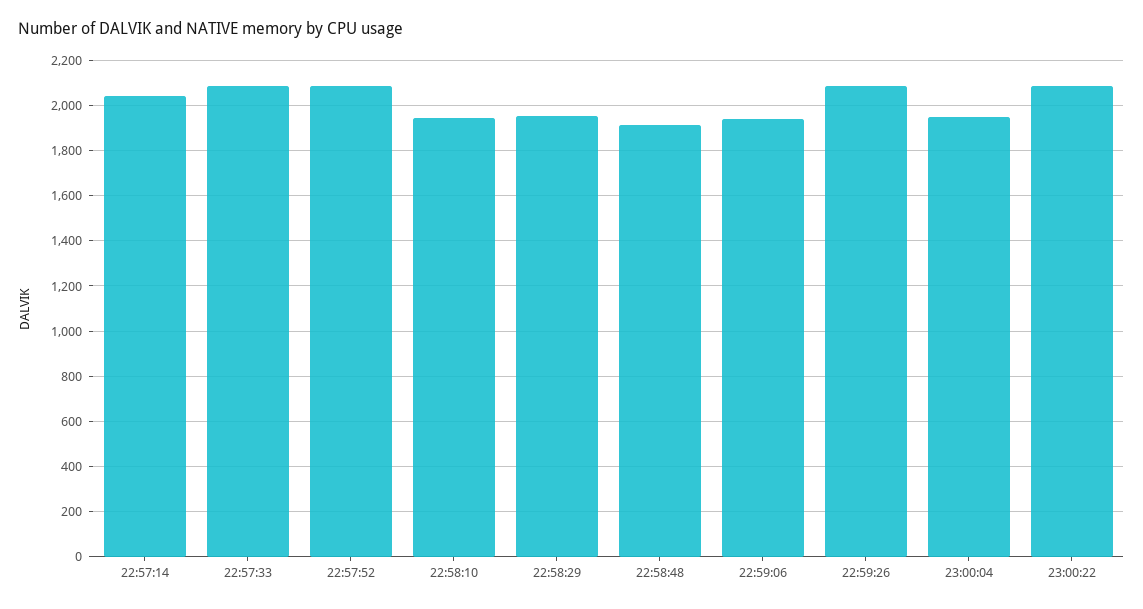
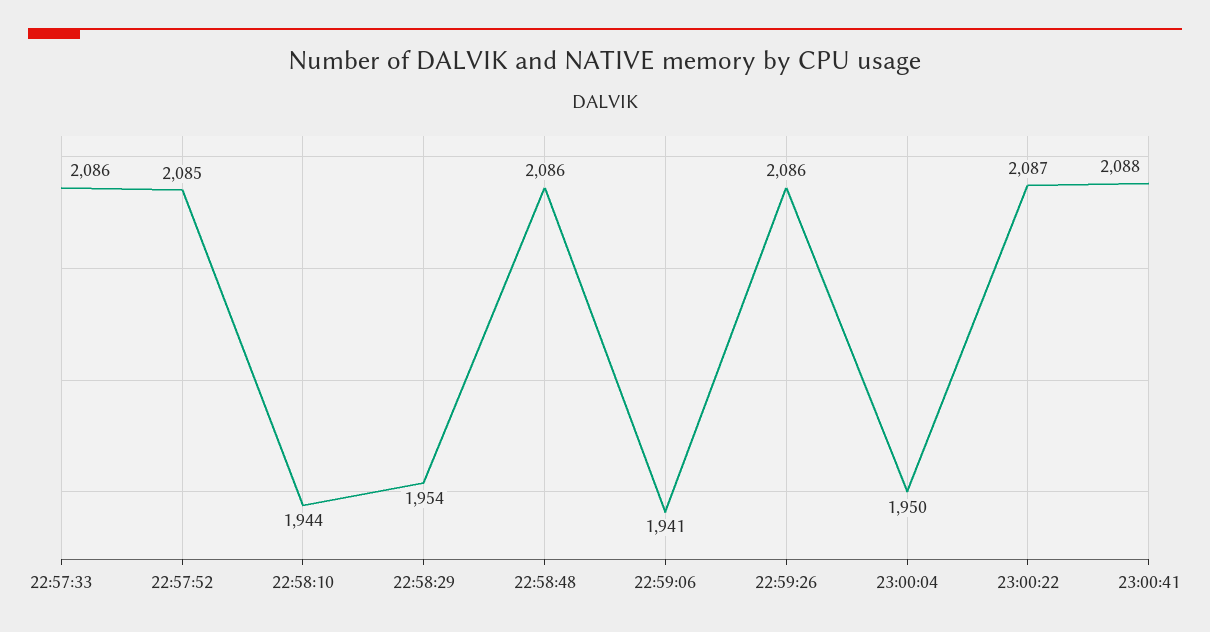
22:57:14: 2050 -> none
22:58:48: 1900 -> 2086
23:00:41: none -> 2088

